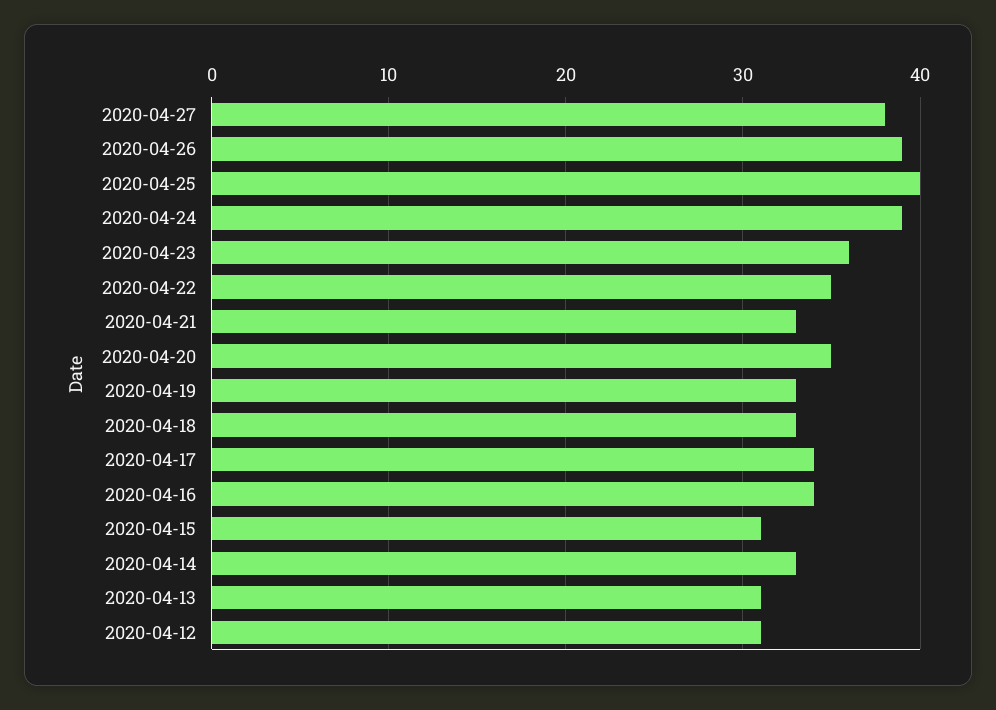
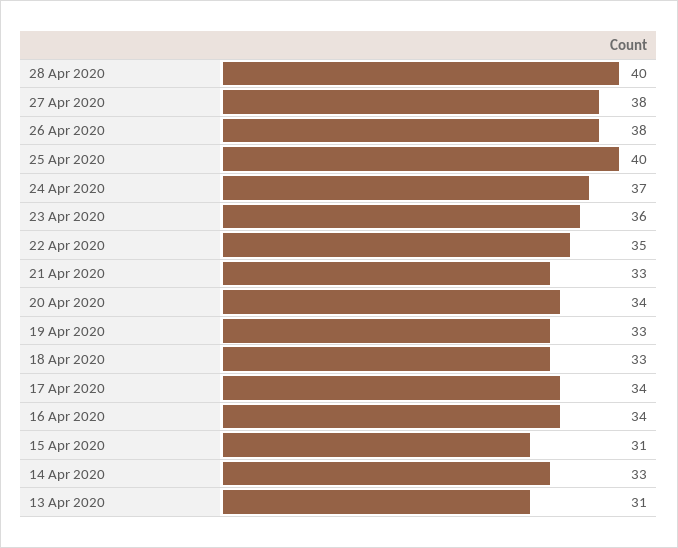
2020-04-26: 39 -> 38
2020-04-24: 39 -> 37
2020-04-20: 35 -> 34
2020-04-12: 31 -> none
28 Apr 2020: none -> 40

